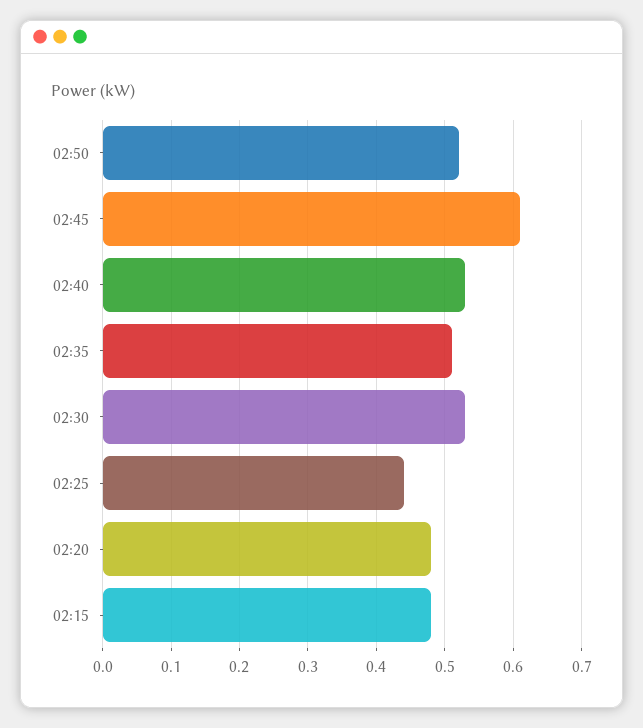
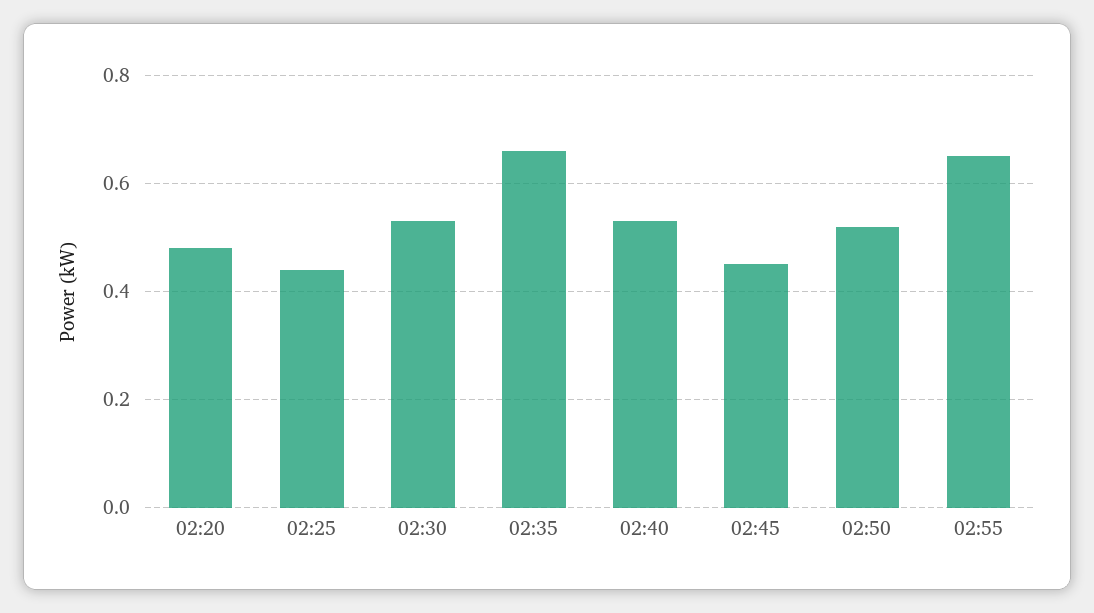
02:45: 0.61 -> 0.45
02:35: 0.51 -> 0.65
02:15: 0.48 -> none
02:55: none -> 0.65

